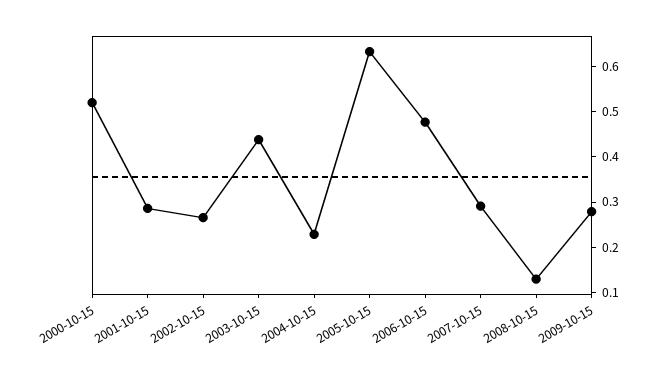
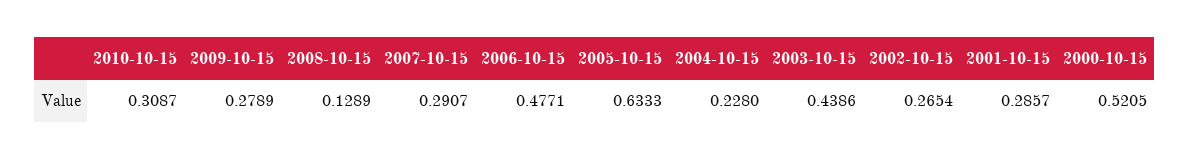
2010-10-15: none -> 0.3087

